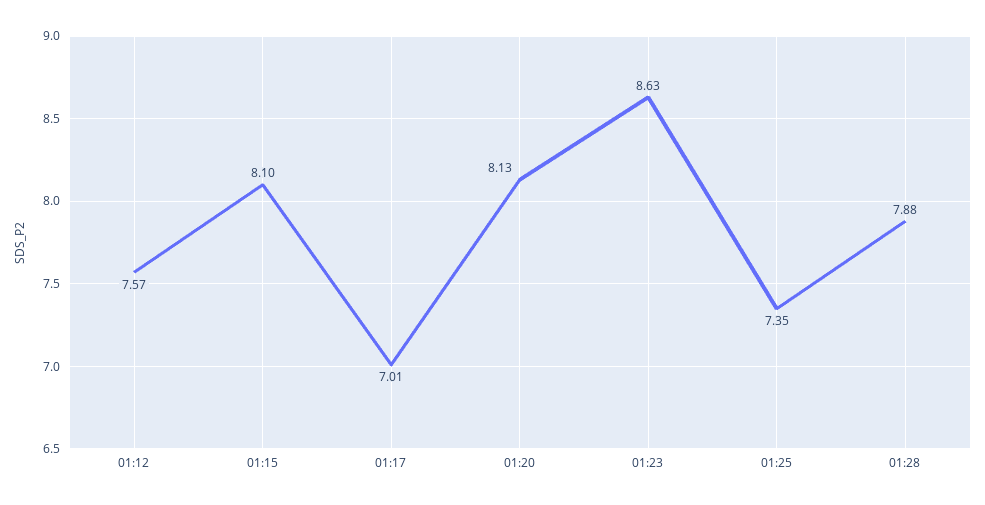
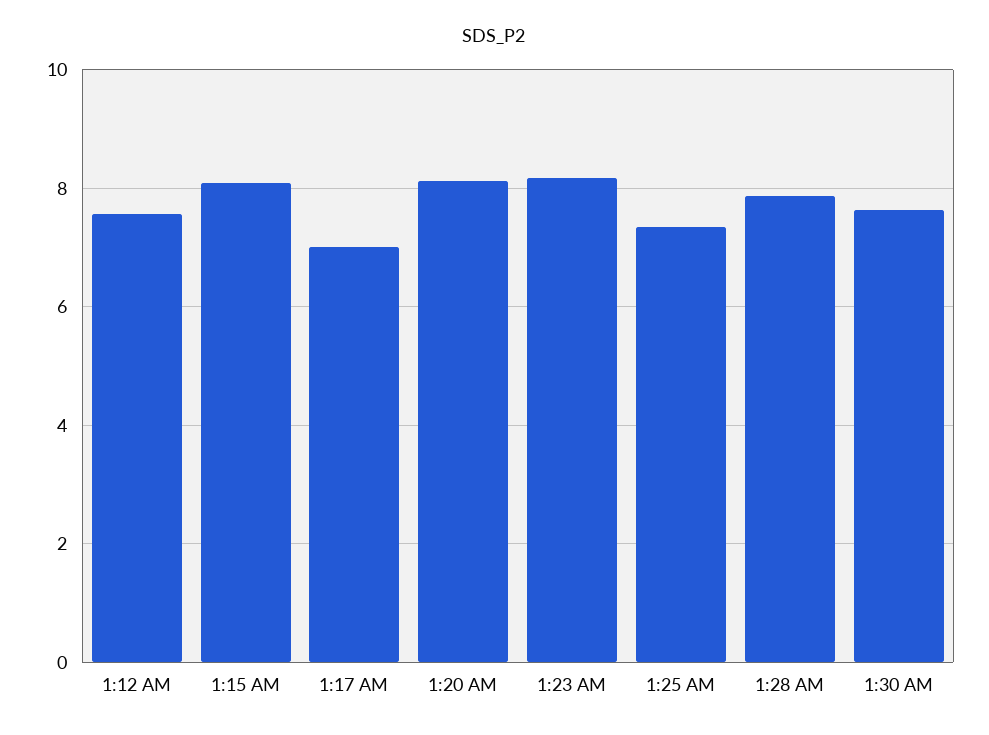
01:23: 8.63 -> 8.2
1:30 AM: none -> 7.6

